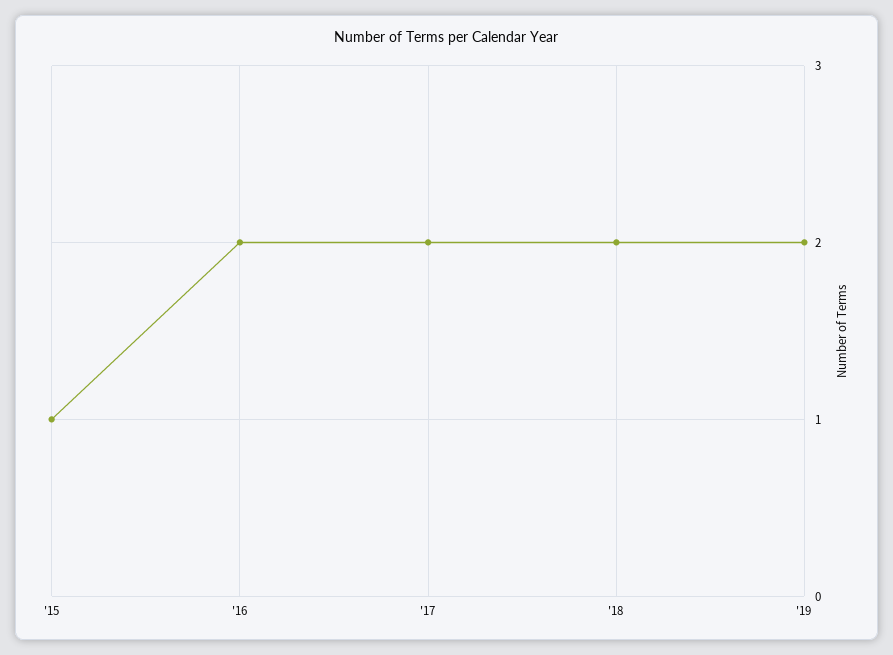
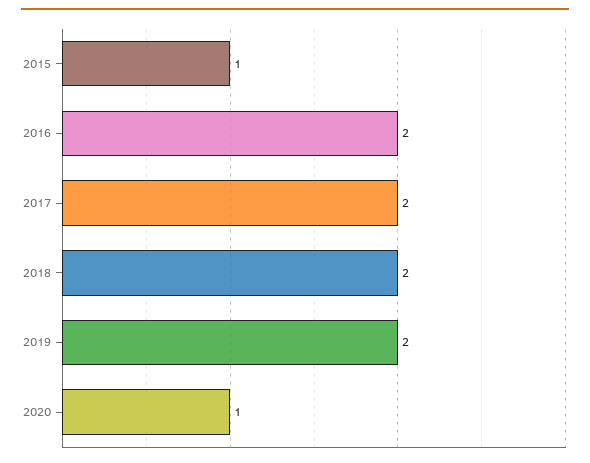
2020: none -> 1

